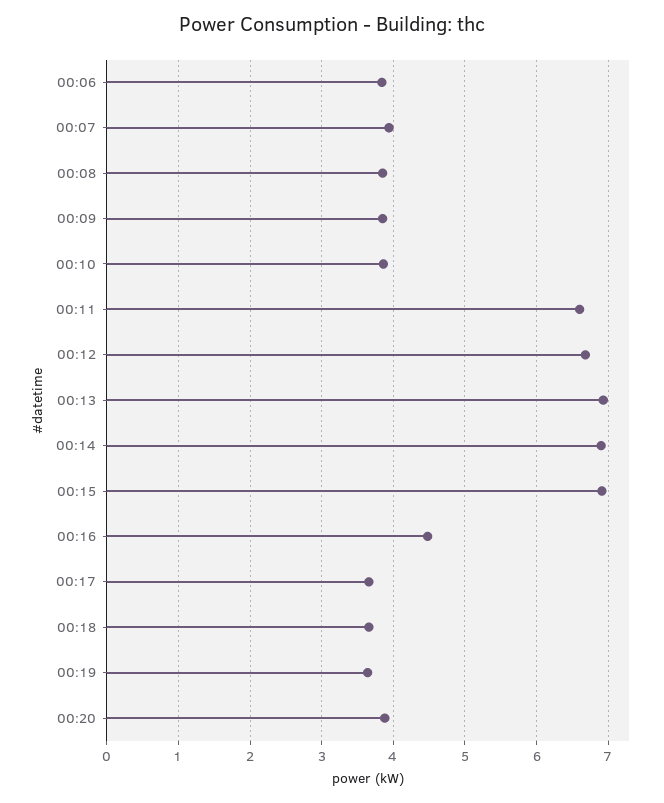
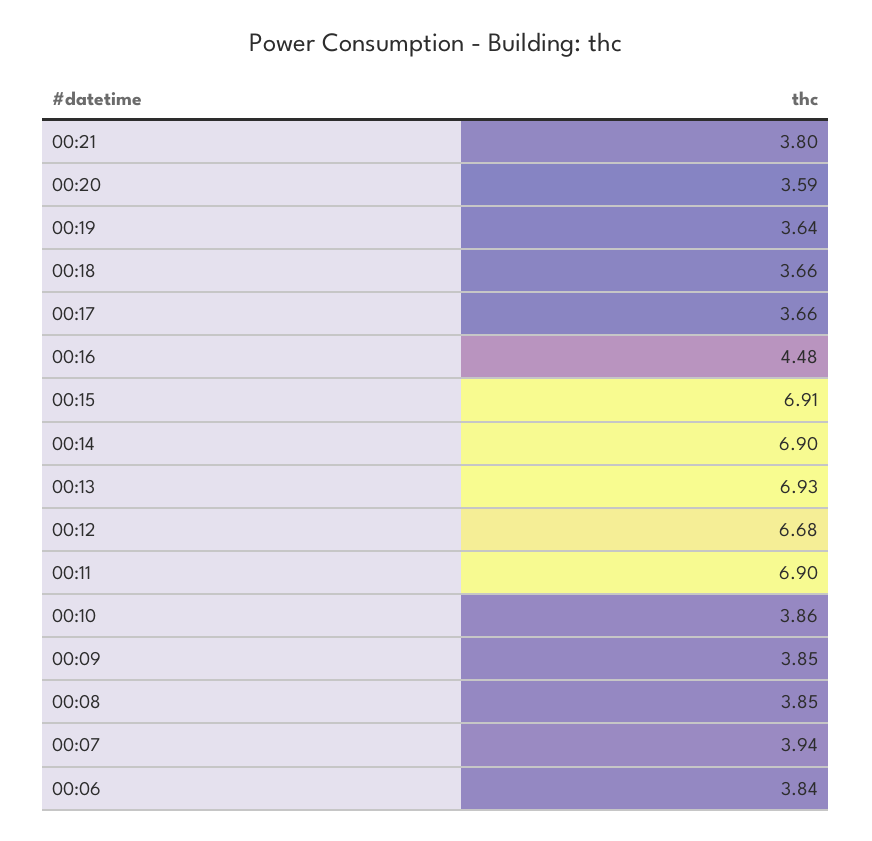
00:11: 6.6 -> 6.9
00:20: 3.9 -> 3.59
00:21: none -> 3.8

